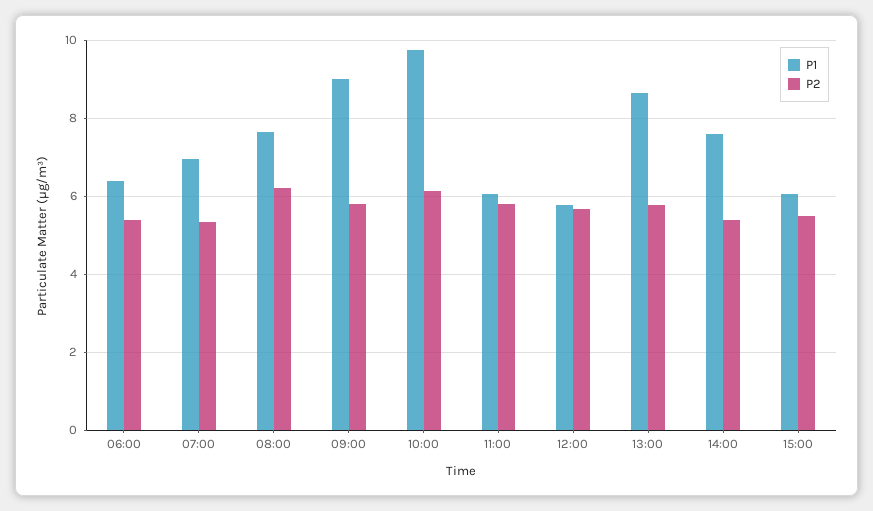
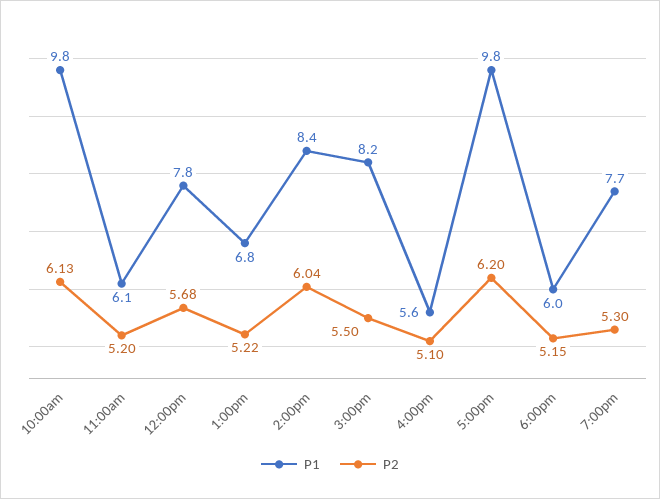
P1, 06:00: 6.4 -> none
P2, 06:00: 5.4 -> none
P1, 07:00: 7 -> none
P2, 07:00: 5.4 -> none
P1, 08:00: 7.6 -> none
P2, 08:00: 6.2 -> none
P1, 09:00: 9 -> none
P2, 09:00: 5.8 -> none
P2, 11:00: 5.8 -> 5.2
P1, 12:00: 5.8 -> 7.8
P1, 13:00: 8.6 -> 6.8
P2, 13:00: 5.8 -> 5.22
P1, 14:00: 7.6 -> 8.4
P2, 14:00: 5.4 -> 6.04
P1, 15:00: 6 -> 8.2
P1, 4:00pm: none -> 5.6
P2, 4:00pm: none -> 5.1
P1, 5:00pm: none -> 9.8
P2, 5:00pm: none -> 6.2
P1, 6:00pm: none -> 6
P2, 6:00pm: none -> 5.15
P1, 7:00pm: none -> 7.7
P2, 7:00pm: none -> 5.3

